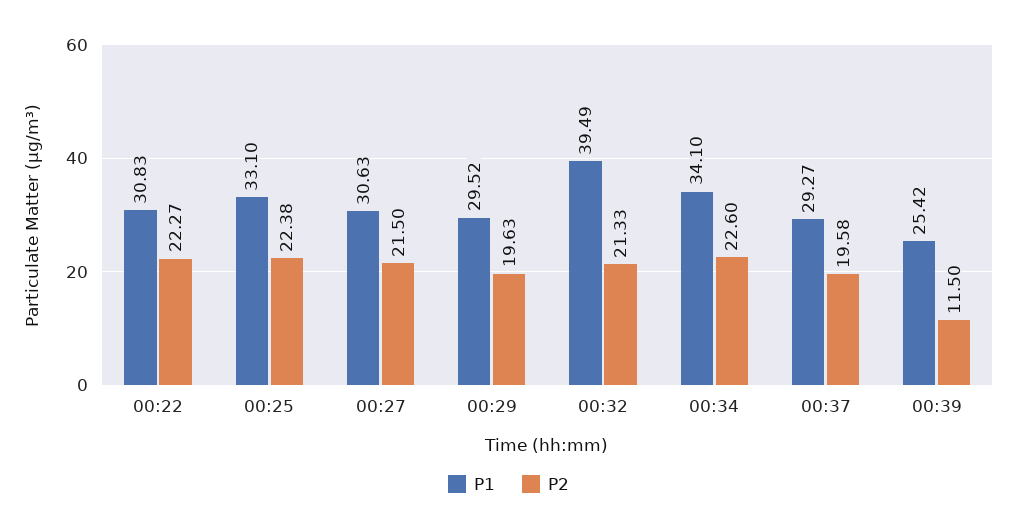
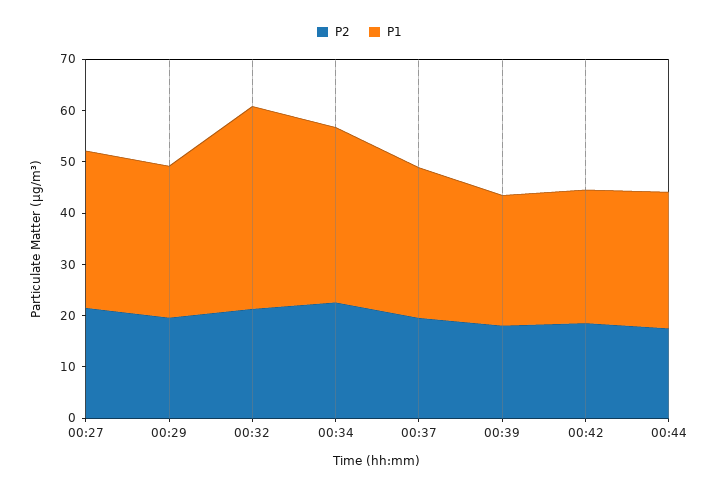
P1, 00:22: 30.83 -> none
P2, 00:22: 22.27 -> none
P1, 00:25: 33.1 -> none
P2, 00:25: 22.38 -> none
P2, 00:39: 11.5 -> 18
P2, 00:42: none -> 18
P1, 00:42: none -> 26
P2, 00:44: none -> 18
P1, 00:44: none -> 26

